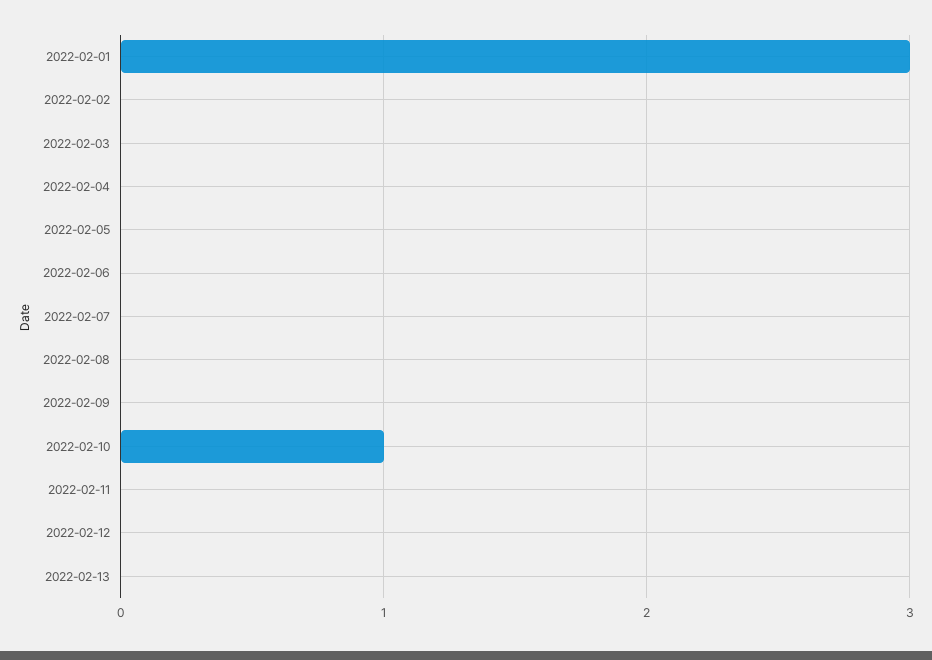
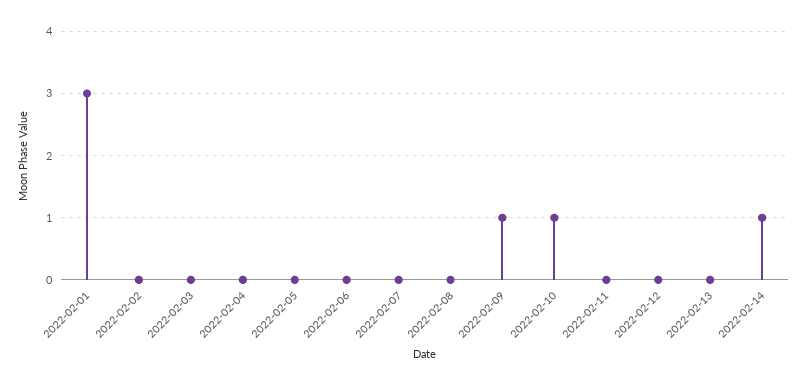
2022-02-09: 0 -> 1
2022-02-14: none -> 1

